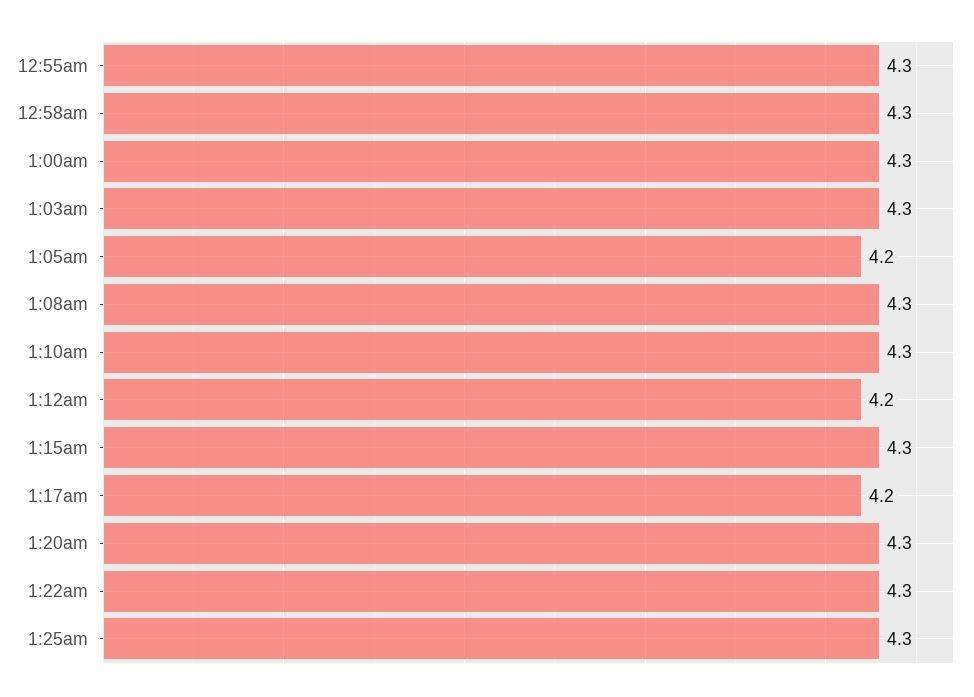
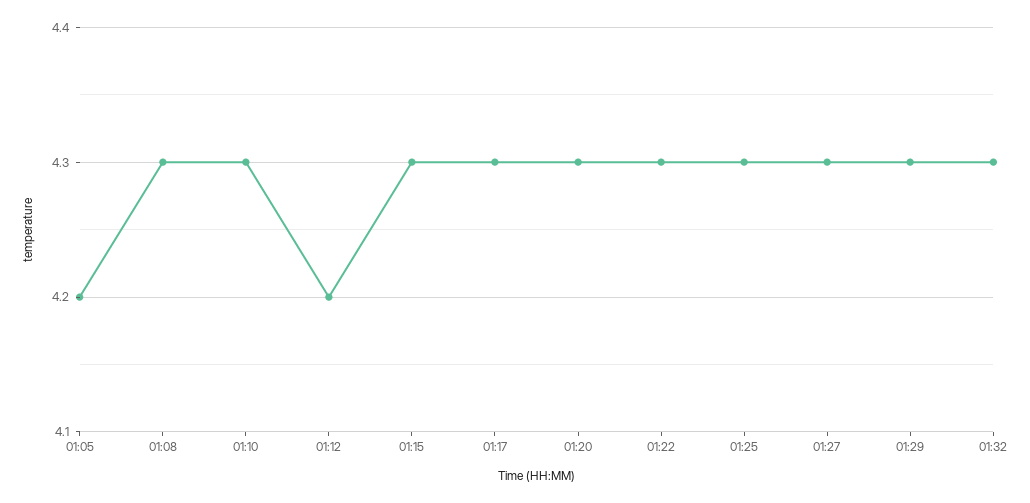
12:55am: 4.3 -> none
12:58am: 4.3 -> none
1:00am: 4.3 -> none
1:03am: 4.3 -> none
1:17am: 4.2 -> 4.3
01:27: none -> 4.3
01:29: none -> 4.3
01:32: none -> 4.3

